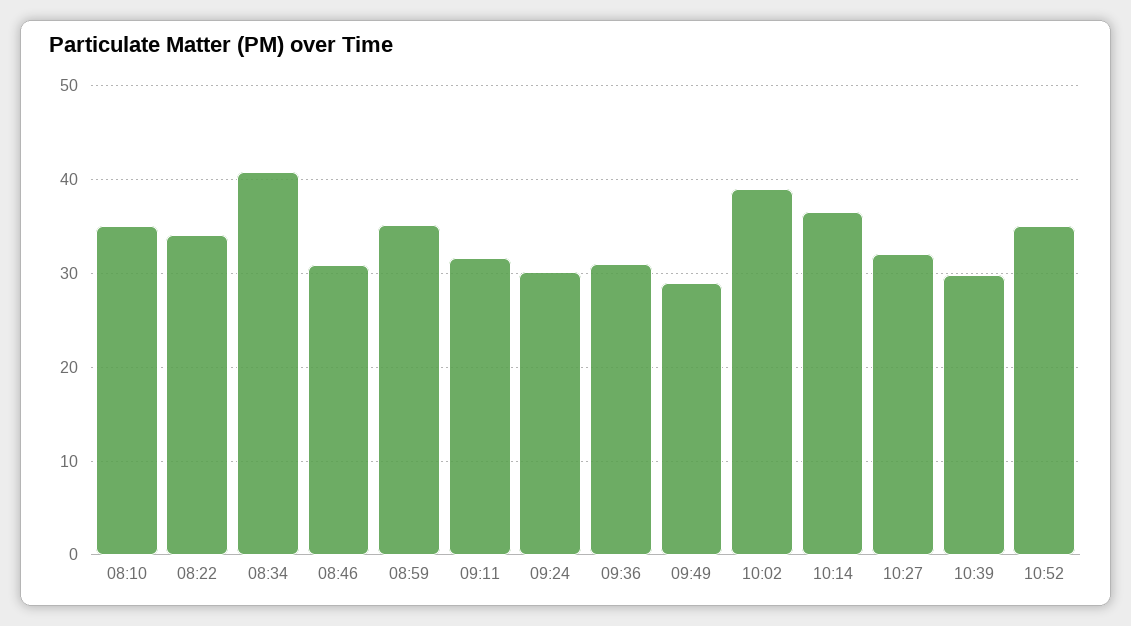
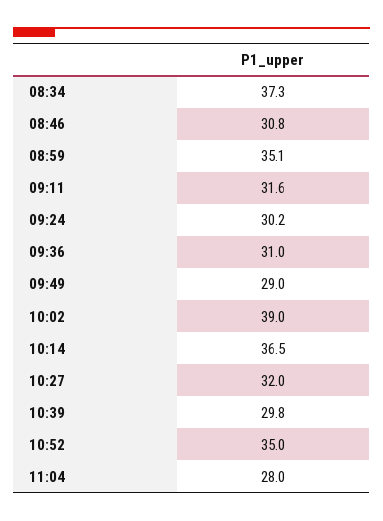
08:10: 35 -> none
08:22: 34 -> none
08:34: 41 -> 37.3
11:04: none -> 28

